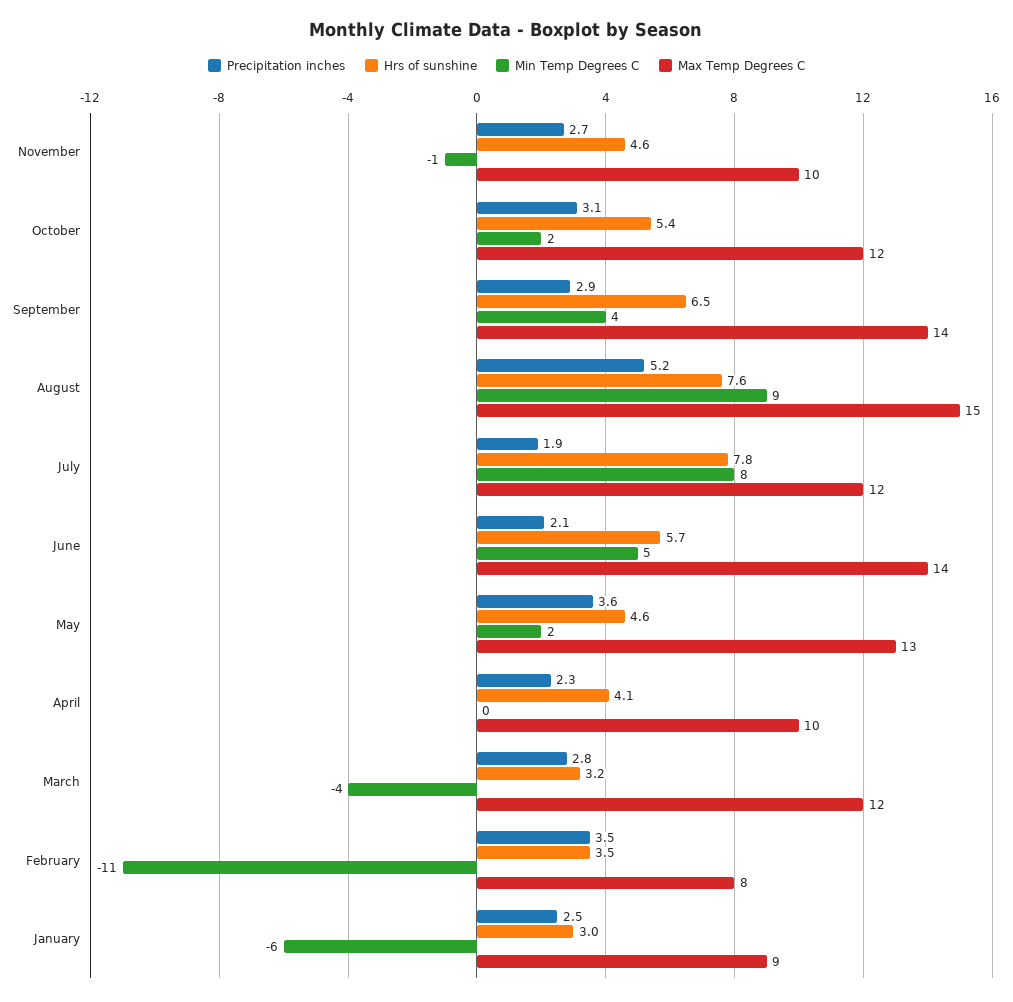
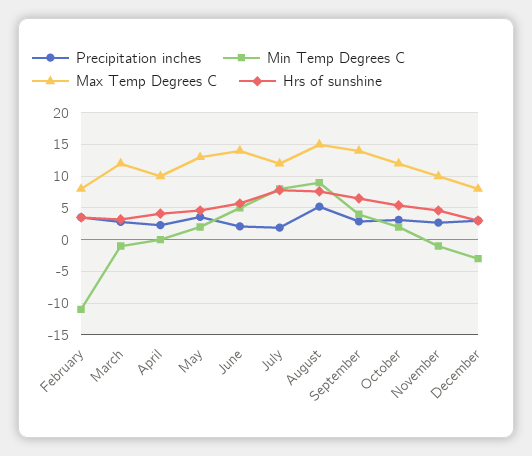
Min Temp Degrees C, March: -4 -> -1
Precipitation inches, January: 2.5 -> none
Hrs of sunshine, January: 3 -> none
Min Temp Degrees C, January: -6 -> none
Max Temp Degrees C, January: 9 -> none
Precipitation inches, December: none -> 3
Min Temp Degrees C, December: none -> -3
Max Temp Degrees C, December: none -> 8
Hrs of sunshine, December: none -> 3

